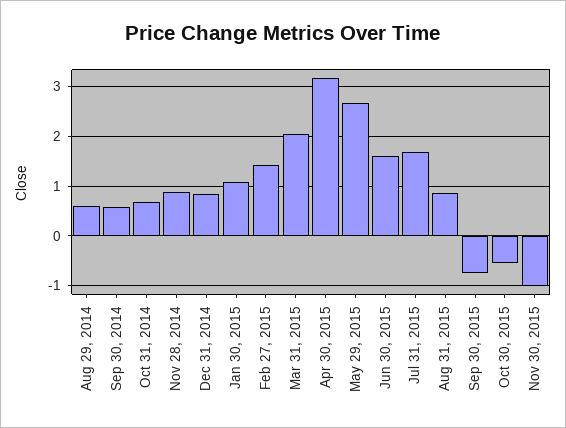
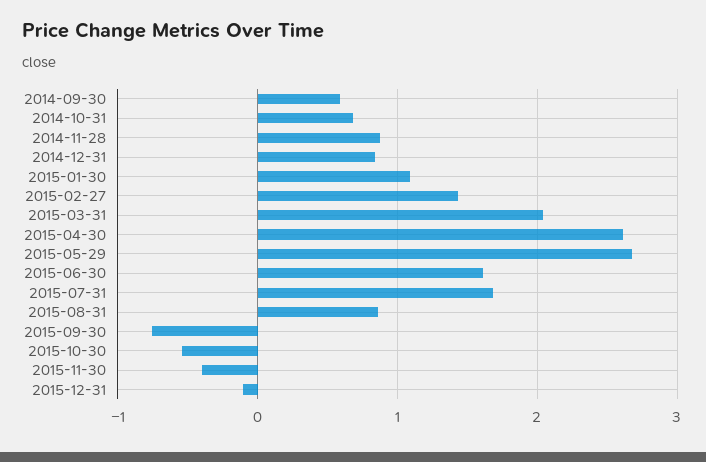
Aug 29, 2014: 0.6 -> none
Apr 30, 2015: 3.2 -> 2.6
Nov 30, 2015: -1 -> -0.4
2015-12-31: none -> -0.1

